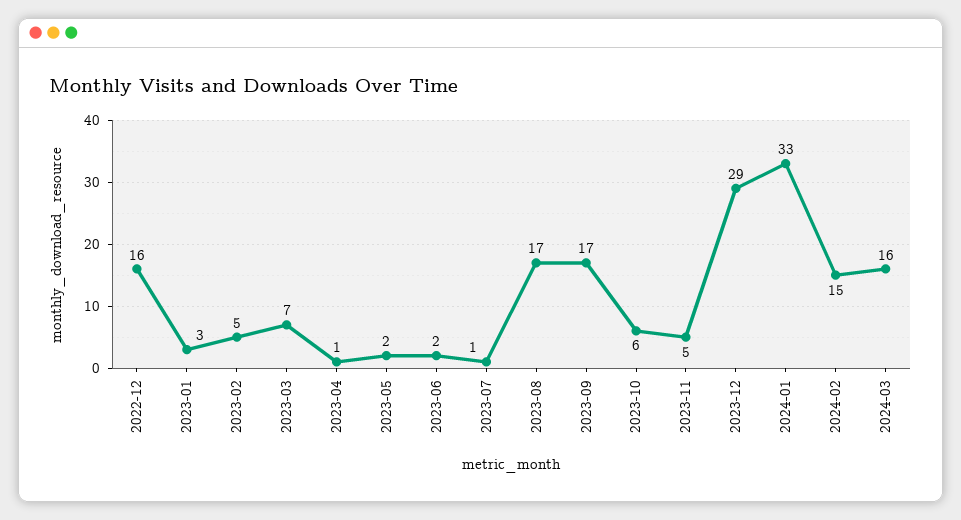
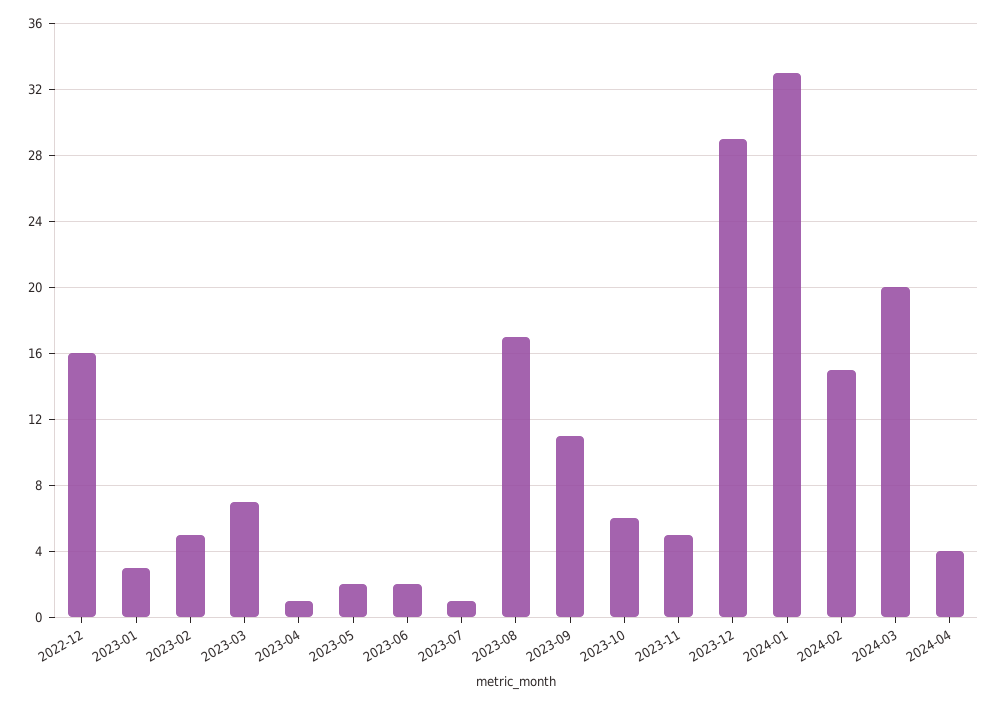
2023-09: 17 -> 11
2024-03: 16 -> 20
2024-04: none -> 4

